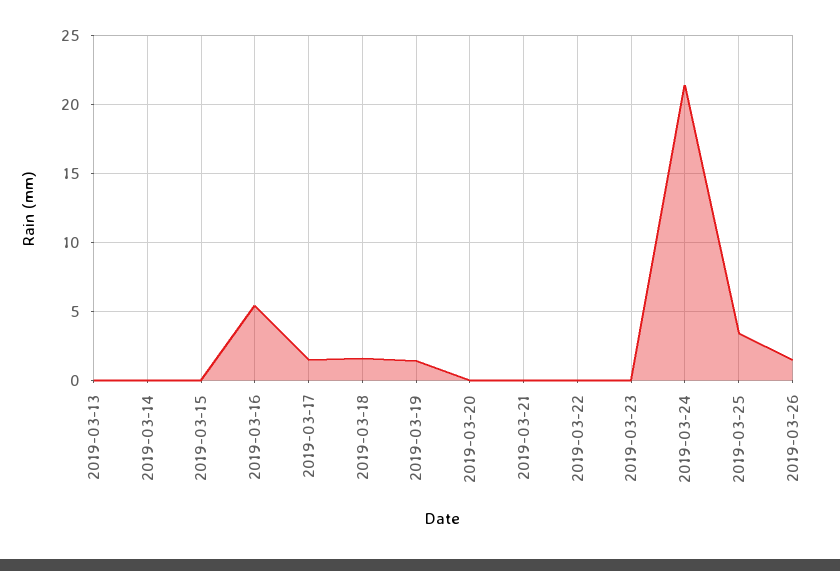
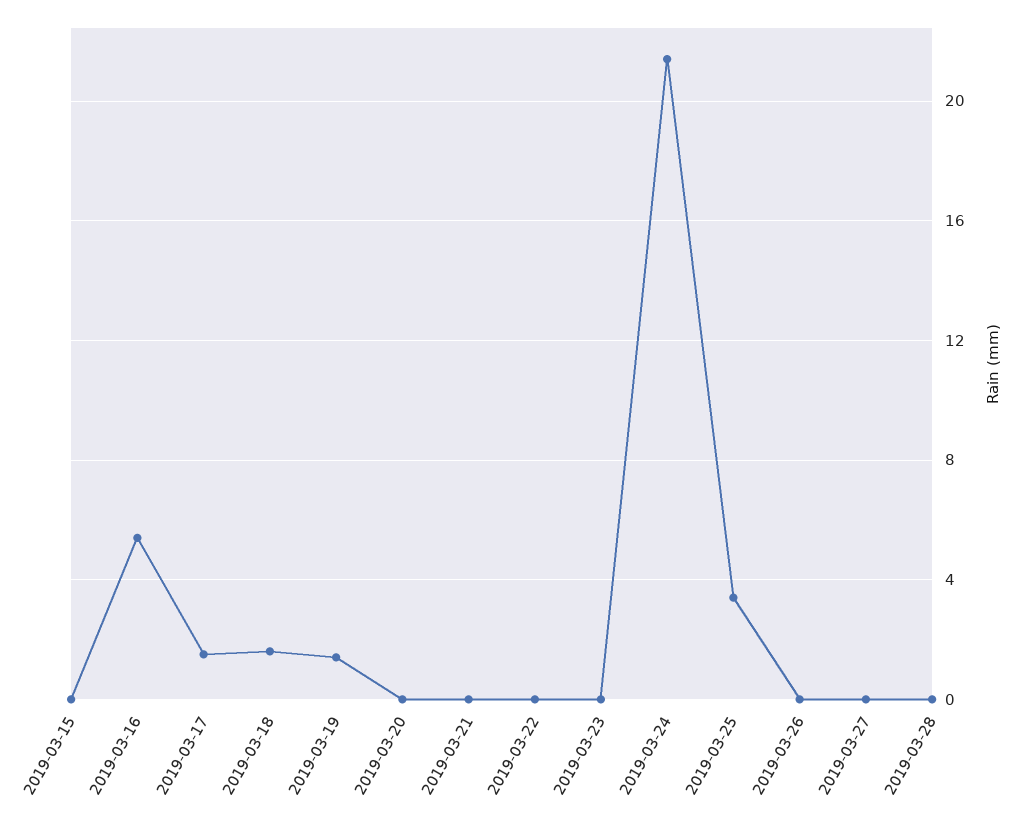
2019-03-13: 0 -> none
2019-03-14: 0 -> none
2019-03-26: 1.5 -> 0
2019-03-27: none -> 0
2019-03-28: none -> 0

